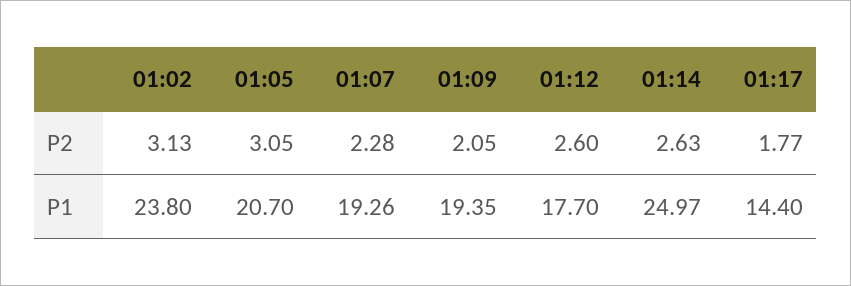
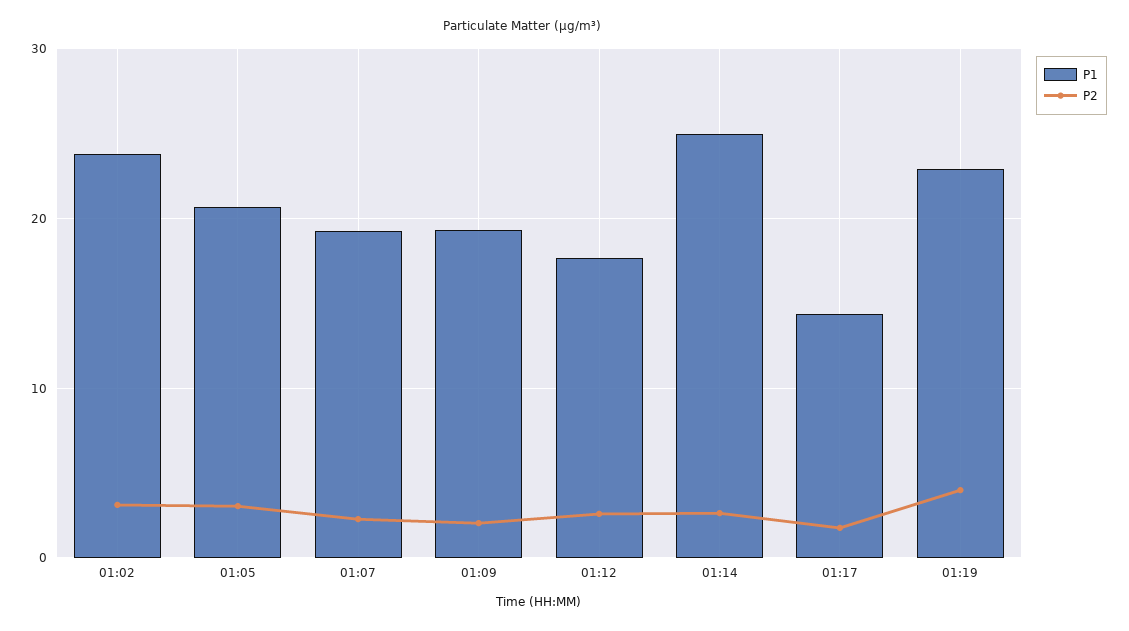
P1, 01:19: none -> 23
P2, 01:19: none -> 4

